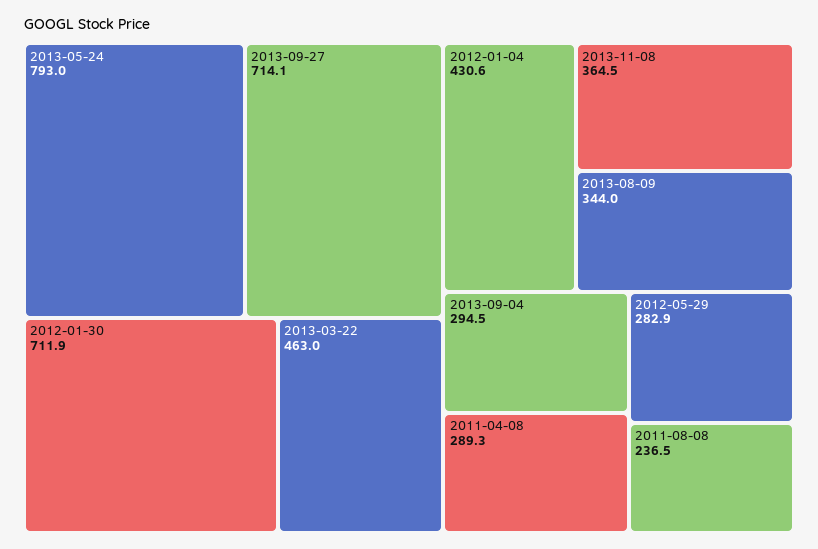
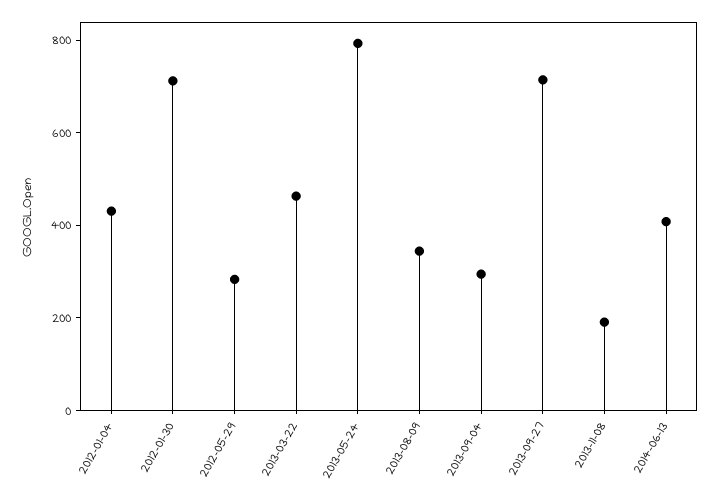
2013-11-08: 364.5 -> 200
2011-04-08: 289.3 -> none
2011-08-08: 236.5 -> none
2014-06-13: none -> 400

